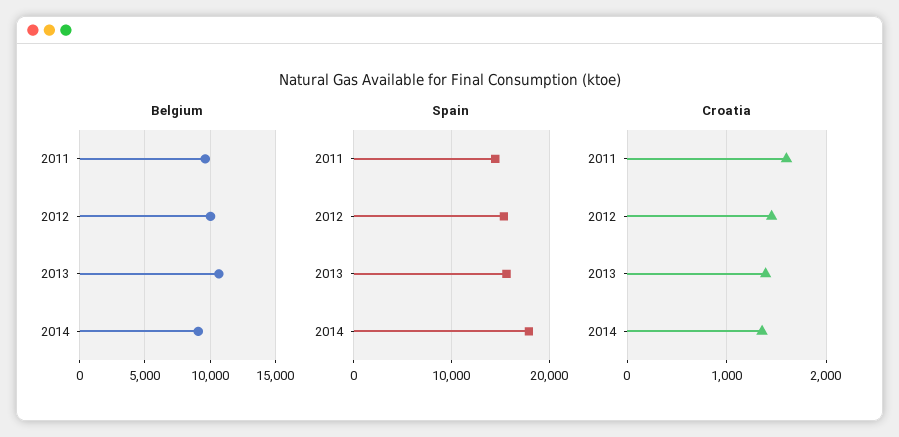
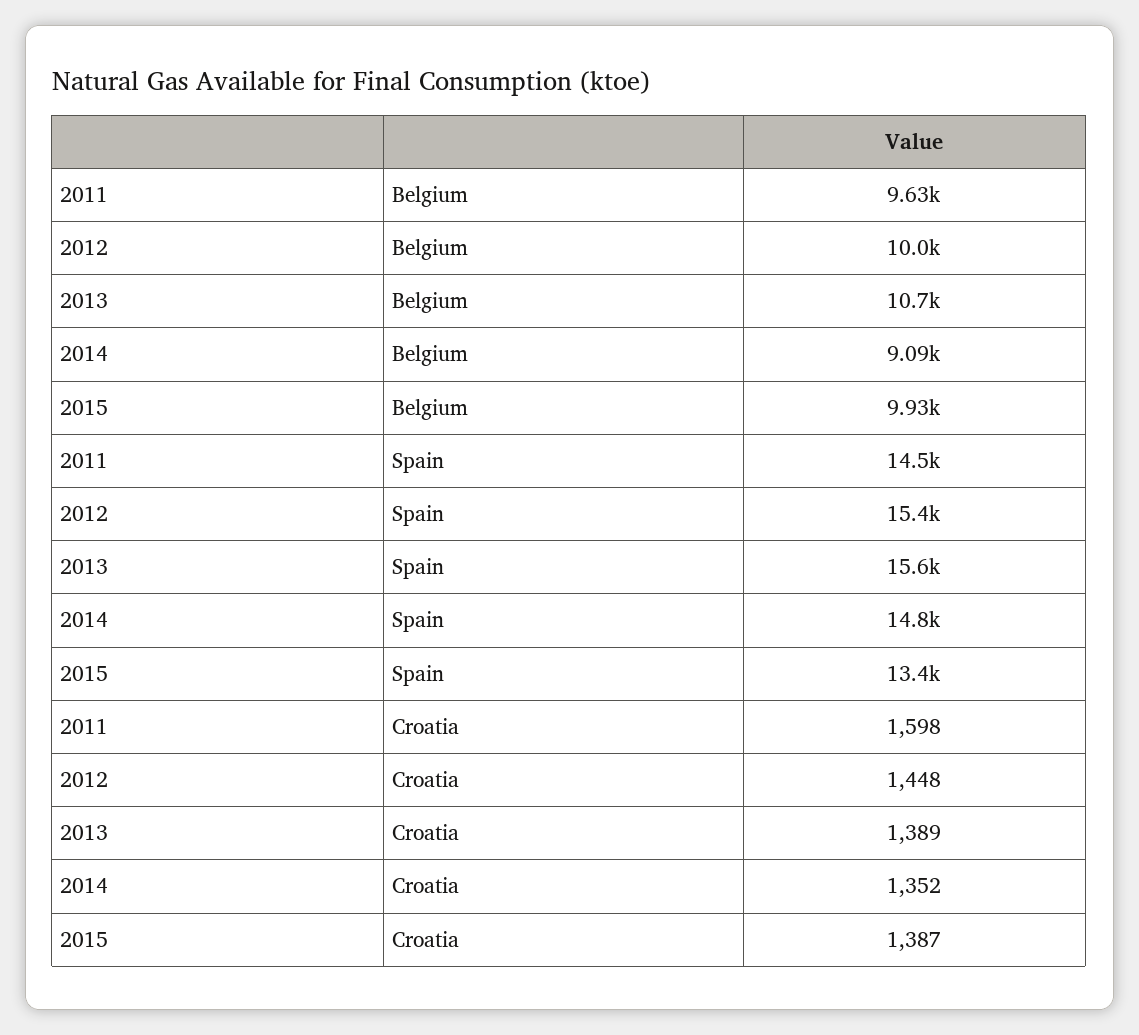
Spain, 2014: 18000 -> 14800
Belgium, 2015: none -> 9930
Spain, 2015: none -> 13400
Croatia, 2015: none -> 1387

